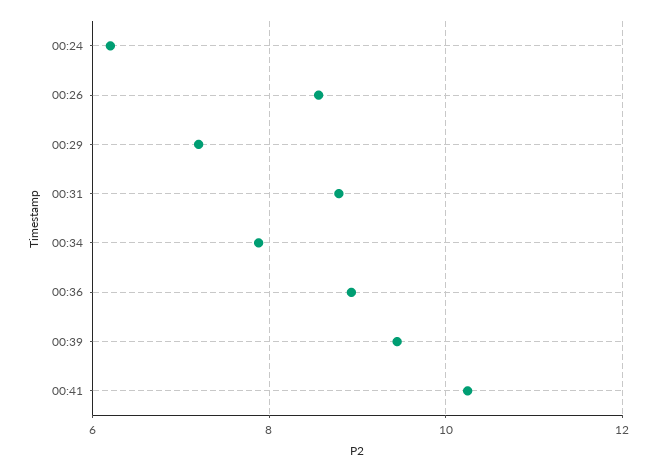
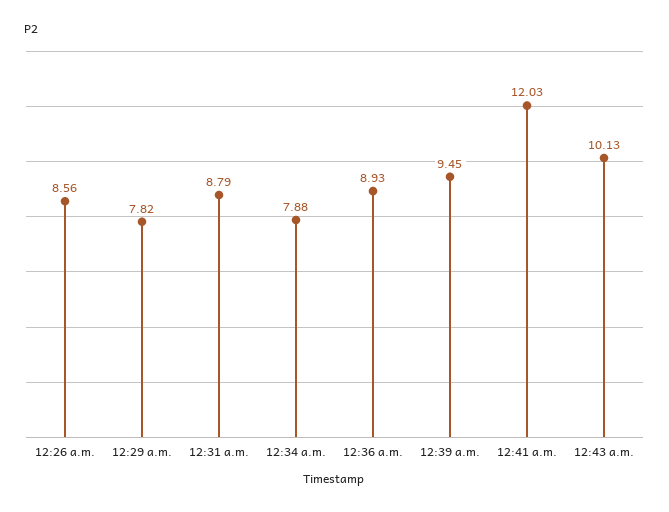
00:24: 6.2 -> none
00:29: 7.2 -> 7.82
00:41: 10.2 -> 12.03
12:43 a.m.: none -> 10.13

